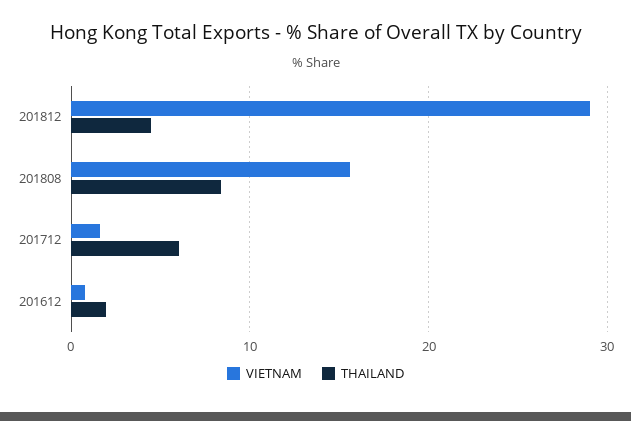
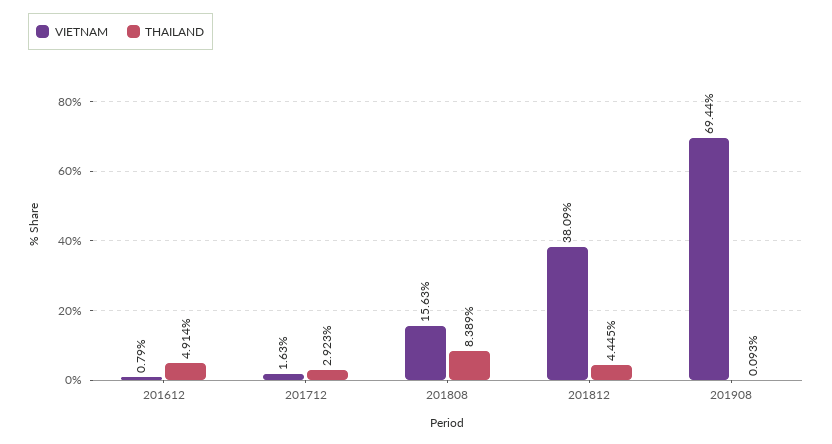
VIETNAM, 201812: 29 -> 38.09
THAILAND, 201712: 6 -> 2.923
THAILAND, 201612: 2 -> 4.914
VIETNAM, 201908: none -> 69.44
THAILAND, 201908: none -> 0.093

